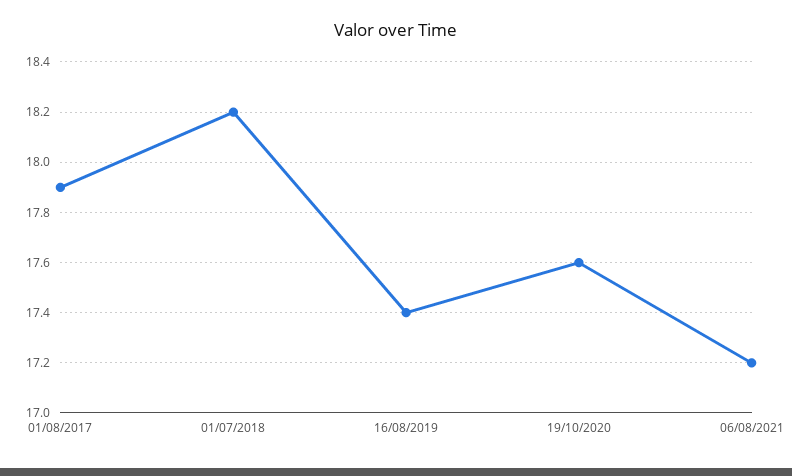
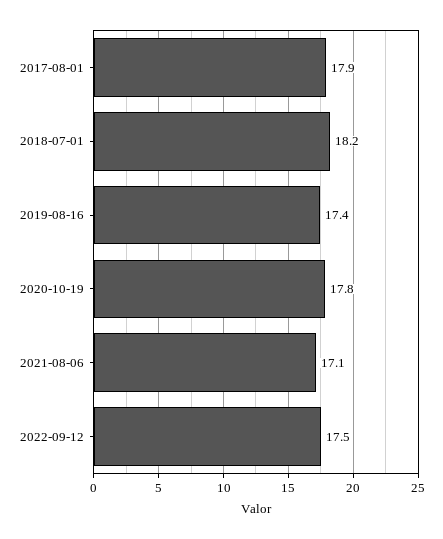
19/10/2020: 17.6 -> 17.8
06/08/2021: 17.2 -> 17.1
2022-09-12: none -> 17.5

